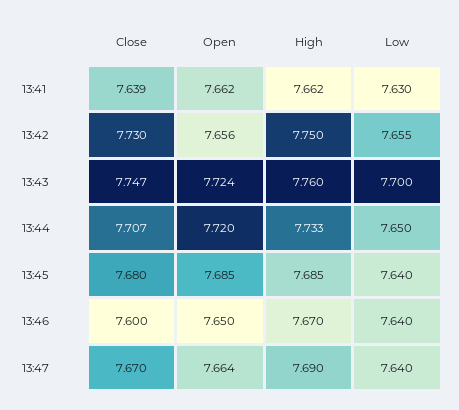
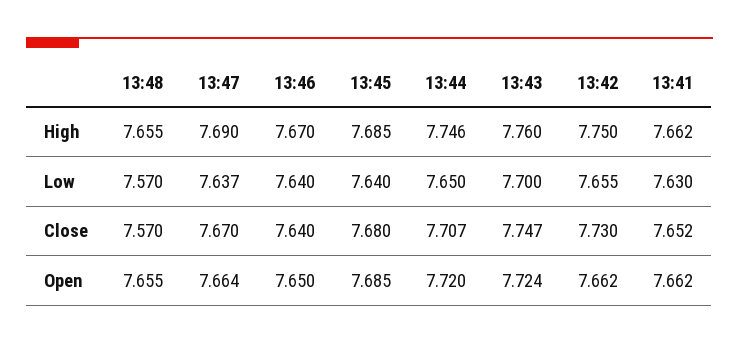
Close, 13:41: 7.639 -> 7.652
Open, 13:42: 7.656 -> 7.662
High, 13:44: 7.733 -> 7.746
Close, 13:46: 7.6 -> 7.64
Low, 13:47: 7.64 -> 7.637
High, 13:48: none -> 7.655
Low, 13:48: none -> 7.57
Close, 13:48: none -> 7.57
Open, 13:48: none -> 7.655

